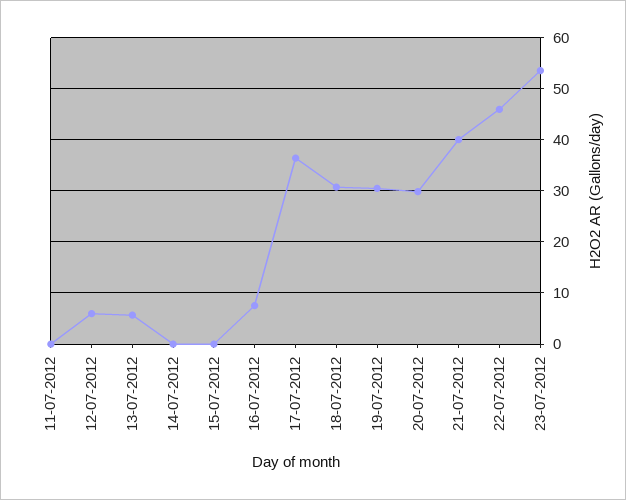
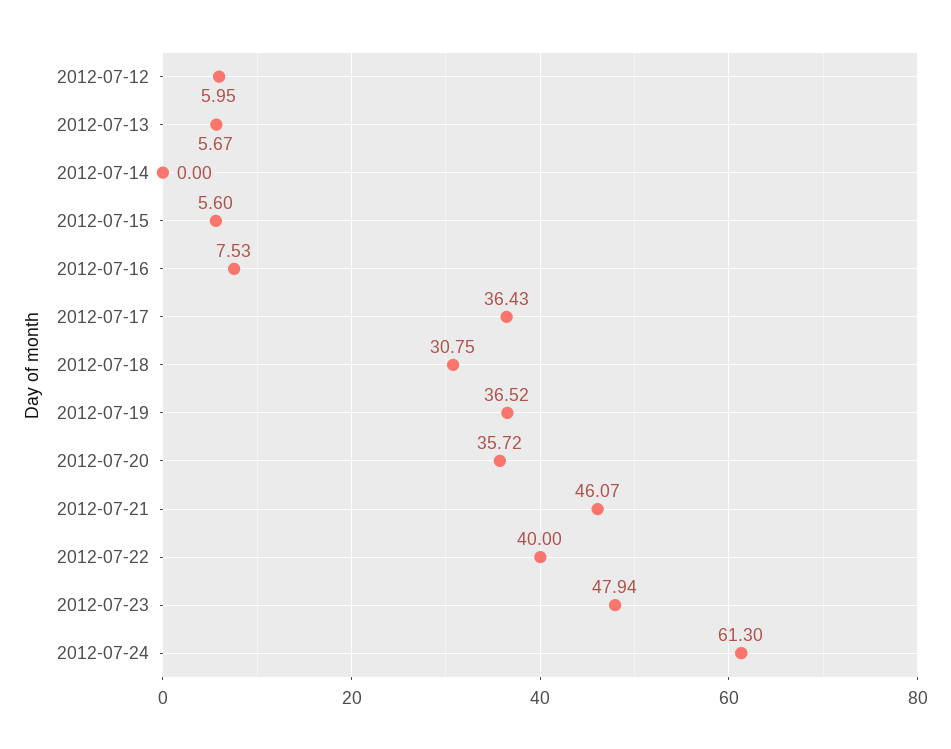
11-07-2012: 0 -> none
15-07-2012: 0 -> 5.6
19-07-2012: 30 -> 36.52
20-07-2012: 30 -> 35.72
21-07-2012: 40 -> 46.07
22-07-2012: 46 -> 40
23-07-2012: 54 -> 47.94
2012-07-24: none -> 61.3

